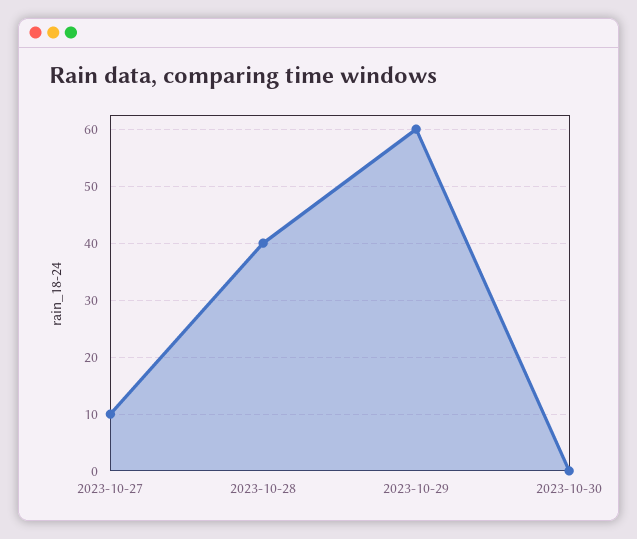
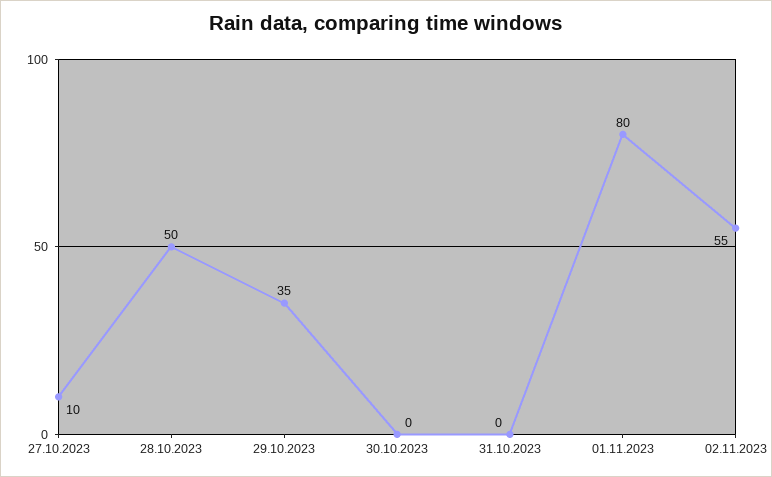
2023-10-28: 40 -> 50
2023-10-29: 60 -> 35
31.10.2023: none -> 0
01.11.2023: none -> 80
02.11.2023: none -> 55

